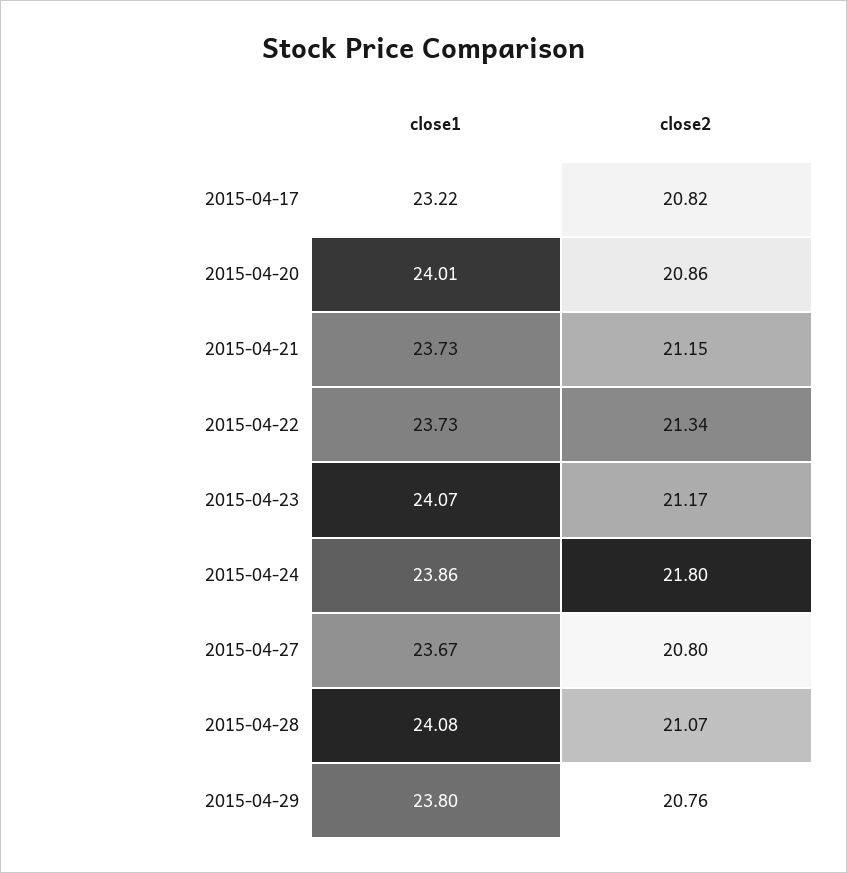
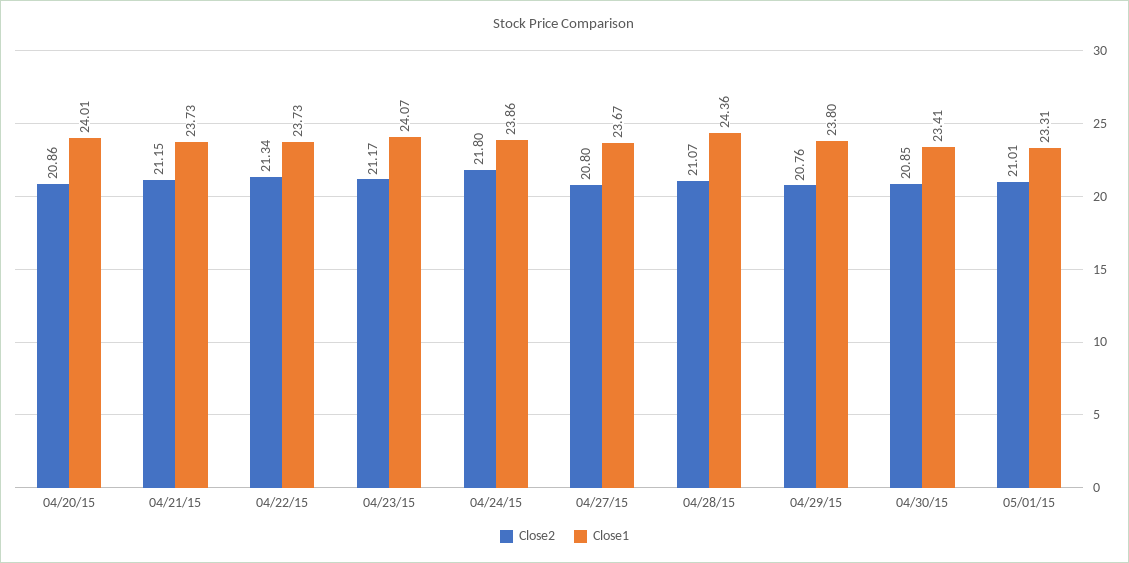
close1, 2015-04-17: 23.22 -> none
close2, 2015-04-17: 20.82 -> none
close1, 2015-04-28: 24.08 -> 24.36
close2, 04/30/15: none -> 20.85
close1, 04/30/15: none -> 23.41
close2, 05/01/15: none -> 21.01
close1, 05/01/15: none -> 23.31

